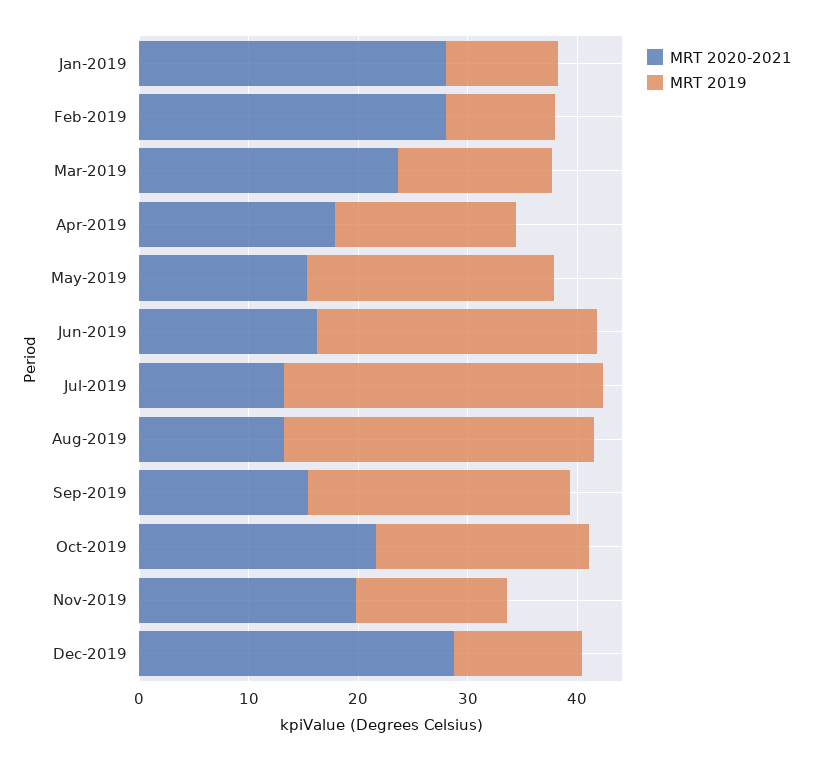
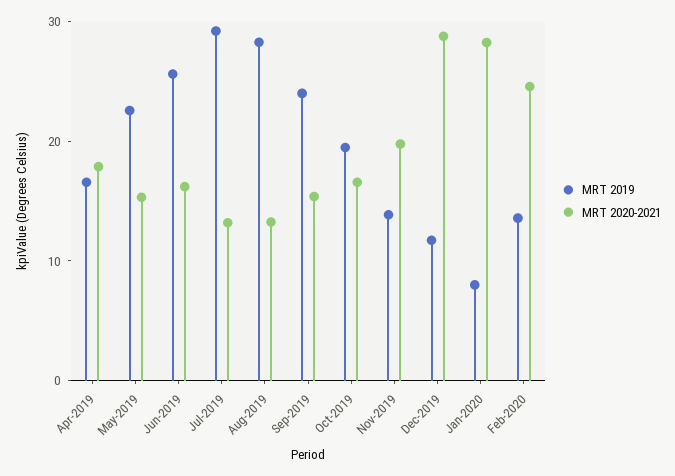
MRT 2020-2021, Jan-2019: 28 -> none
MRT 2019, Jan-2019: 10 -> none
MRT 2020-2021, Feb-2019: 28 -> none
MRT 2019, Feb-2019: 10 -> none
MRT 2020-2021, Mar-2019: 24 -> none
MRT 2019, Mar-2019: 14 -> none
MRT 2020-2021, Oct-2019: 22 -> 16
MRT 2019, Jan-2020: none -> 8
MRT 2020-2021, Jan-2020: none -> 28
MRT 2019, Feb-2020: none -> 14
MRT 2020-2021, Feb-2020: none -> 24

